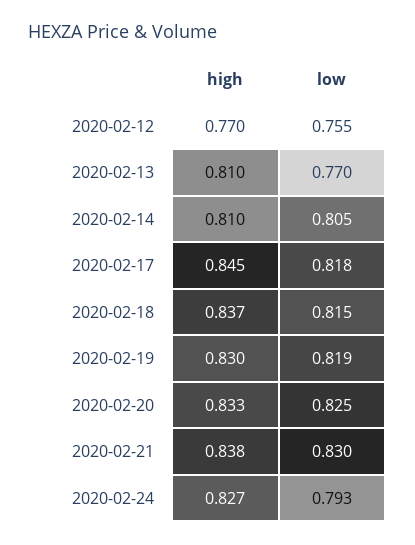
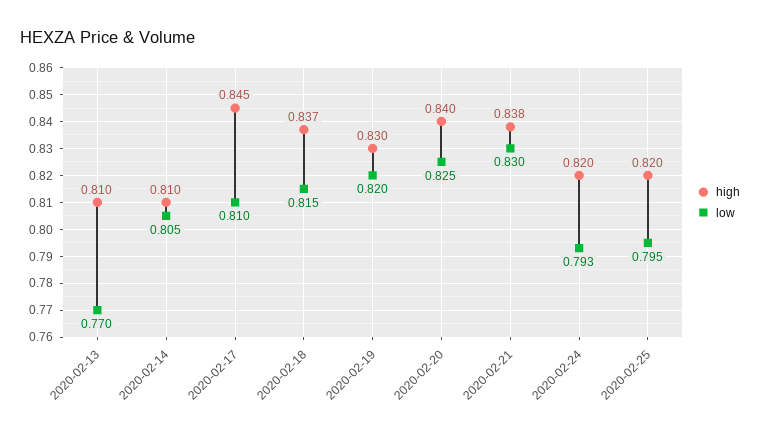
high, 2020-02-12: 0.77 -> none
low, 2020-02-12: 0.755 -> none
low, 2020-02-17: 0.818 -> 0.81
low, 2020-02-19: 0.819 -> 0.82
high, 2020-02-20: 0.833 -> 0.84
high, 2020-02-24: 0.827 -> 0.82
high, 2020-02-25: none -> 0.82
low, 2020-02-25: none -> 0.795

